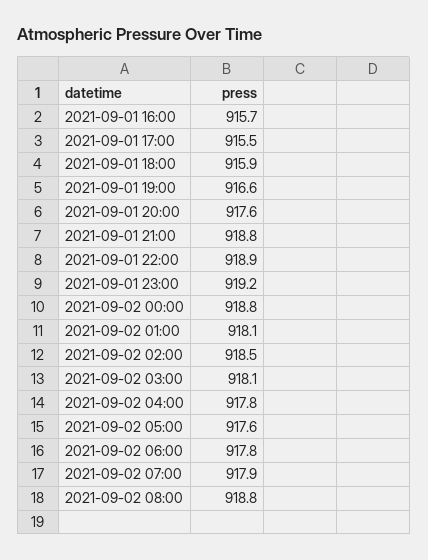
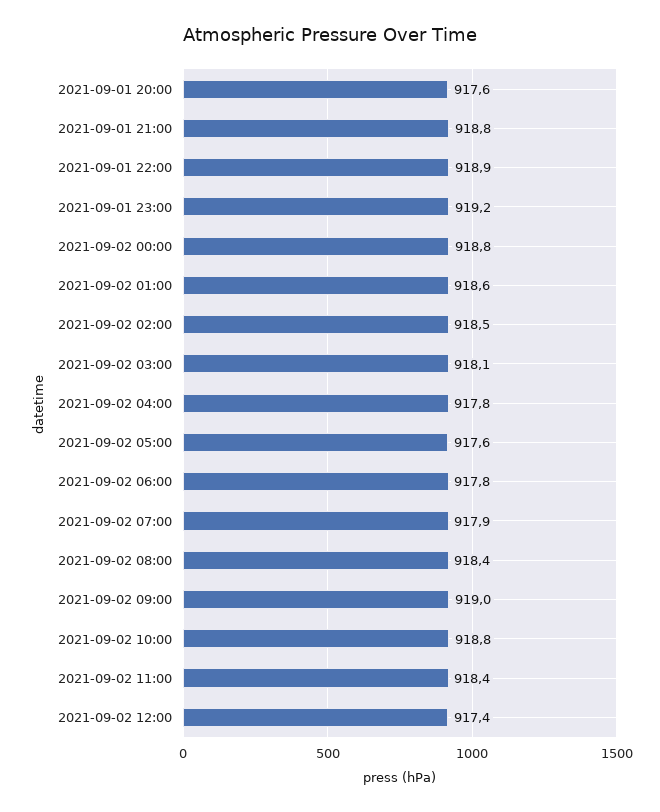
2021-09-01 16:00: 915.7 -> none
2021-09-01 17:00: 915.5 -> none
2021-09-01 18:00: 915.9 -> none
2021-09-01 19:00: 916.6 -> none
2021-09-02 01:00: 918.1 -> 918.6
2021-09-02 08:00: 918.8 -> 918.4
2021-09-02 09:00: none -> 919
2021-09-02 10:00: none -> 918.8
2021-09-02 11:00: none -> 918.4
2021-09-02 12:00: none -> 917.4

